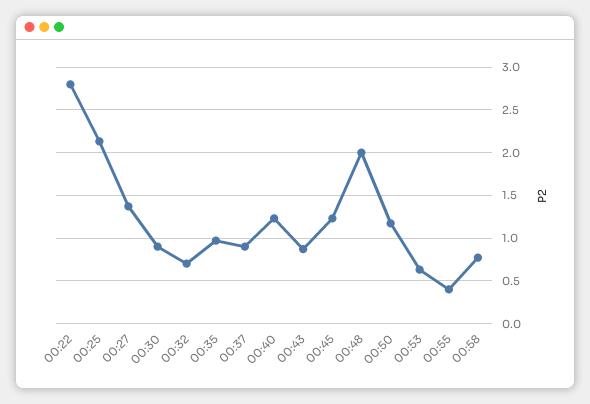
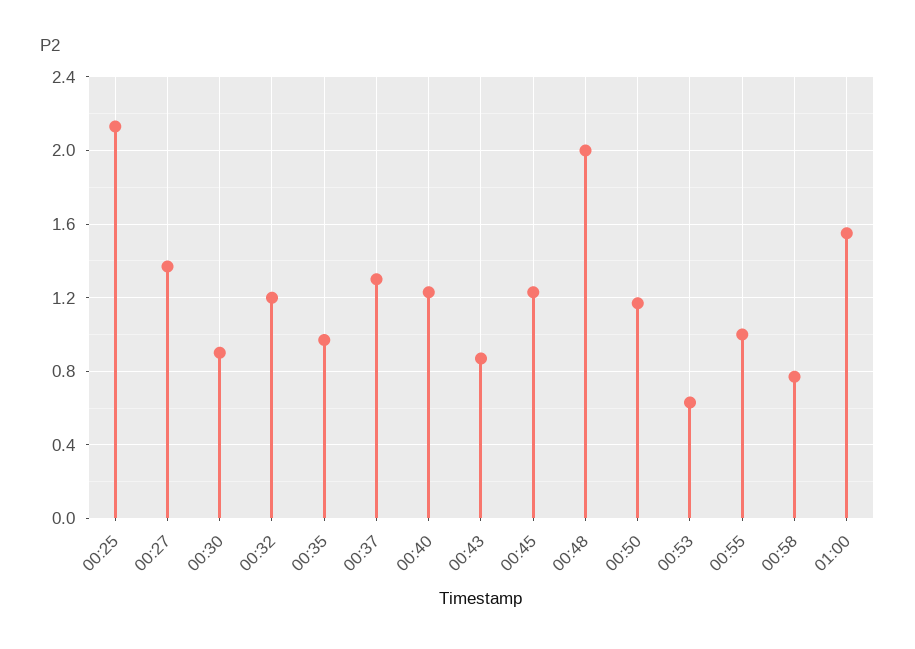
00:22: 2.8 -> none
00:32: 0.7 -> 1.2
00:37: 0.9 -> 1.3
00:55: 0.4 -> 1
01:00: none -> 1.55

